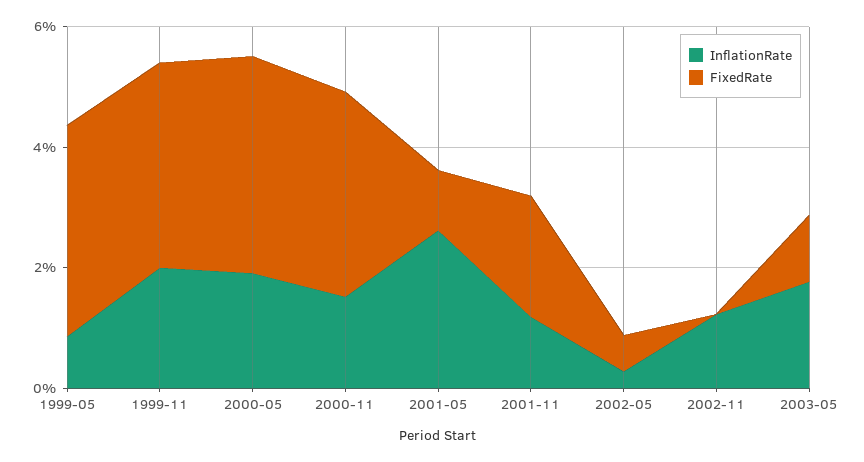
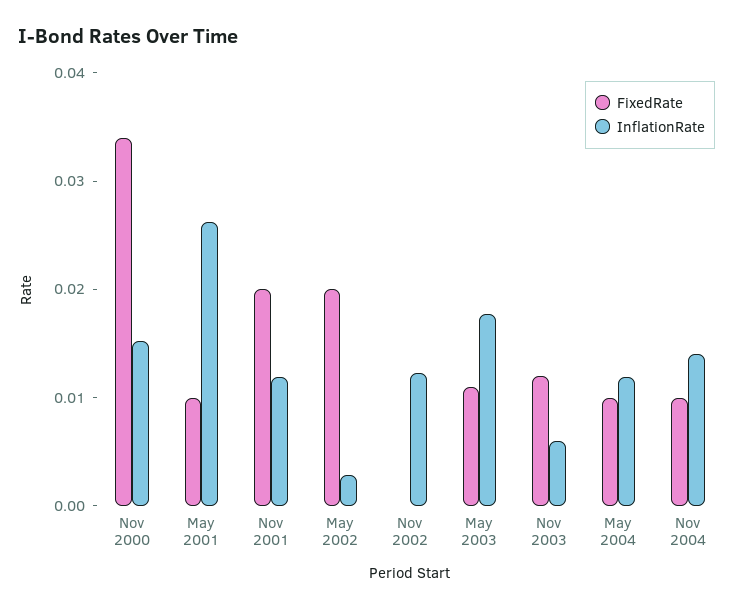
InflationRate, 1999-05: 0.01 -> none
FixedRate, 1999-05: 0.035 -> none
InflationRate, 1999-11: 0.02 -> none
FixedRate, 1999-11: 0.035 -> none
InflationRate, 2000-05: 0.02 -> none
FixedRate, 2000-05: 0.035 -> none
FixedRate, 2002-05: 0.005 -> 0.02
FixedRate, Nov 2003: none -> 0.012
InflationRate, Nov 2003: none -> 0.006
FixedRate, May 2004: none -> 0.01
InflationRate, May 2004: none -> 0.012
FixedRate, Nov 2004: none -> 0.01
InflationRate, Nov 2004: none -> 0.014

